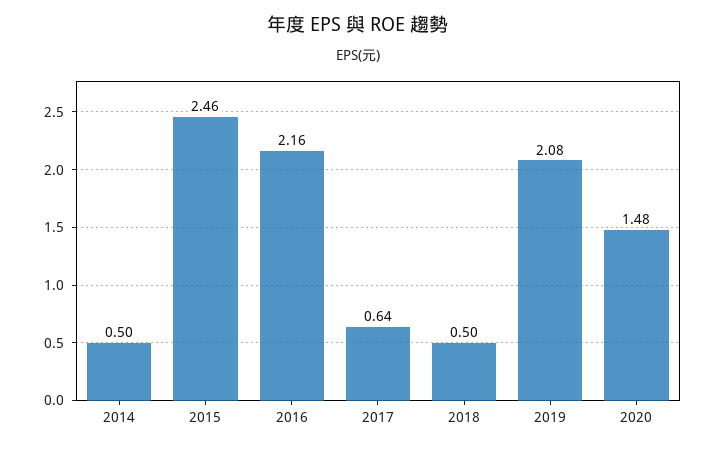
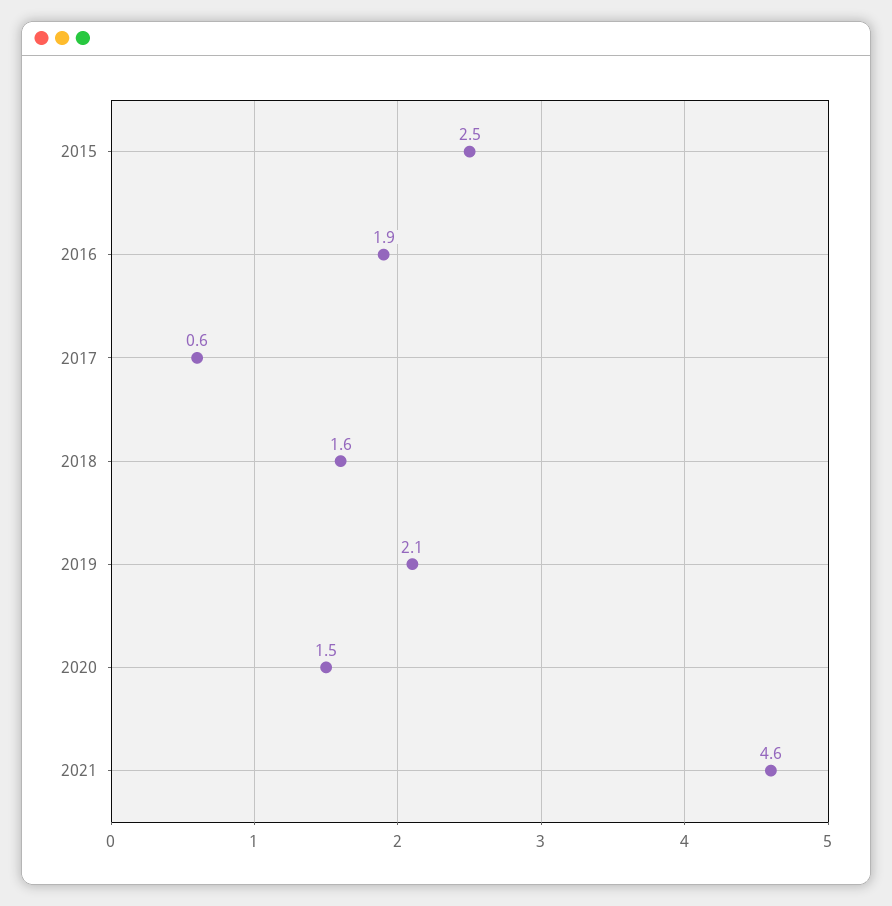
2014: 0.5 -> none
2016: 2.16 -> 1.9
2018: 0.5 -> 1.6
2021: none -> 4.6

